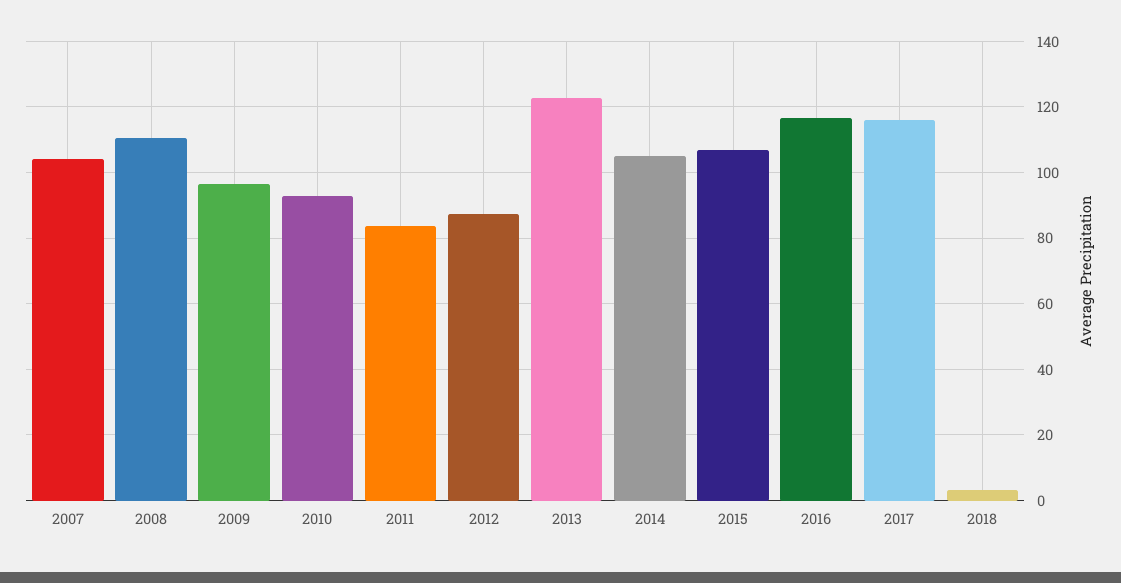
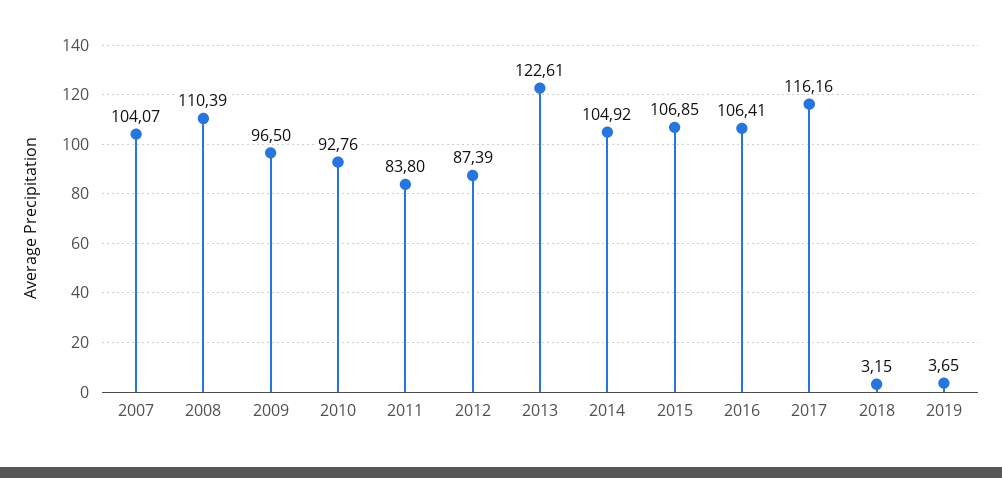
2016: 116 -> 106.41
2019: none -> 3.65

